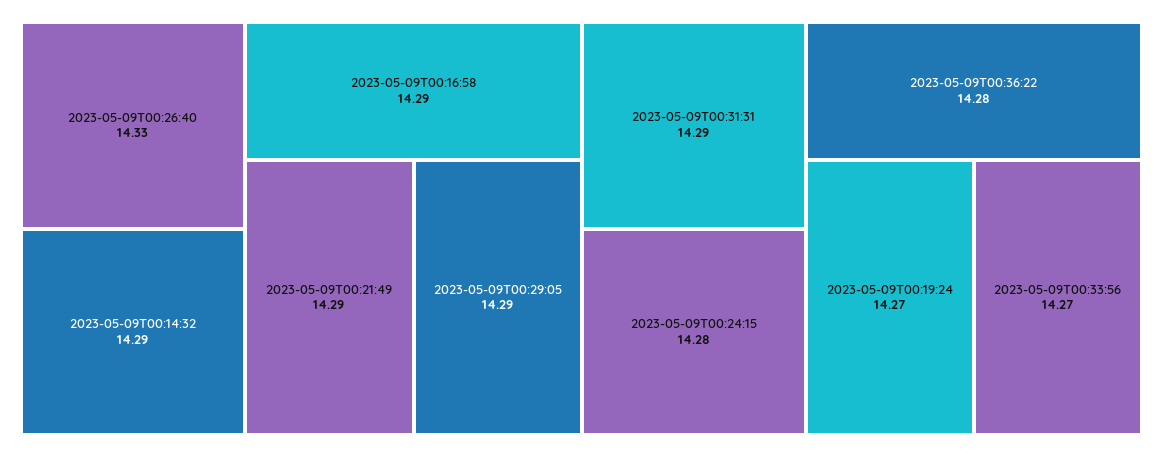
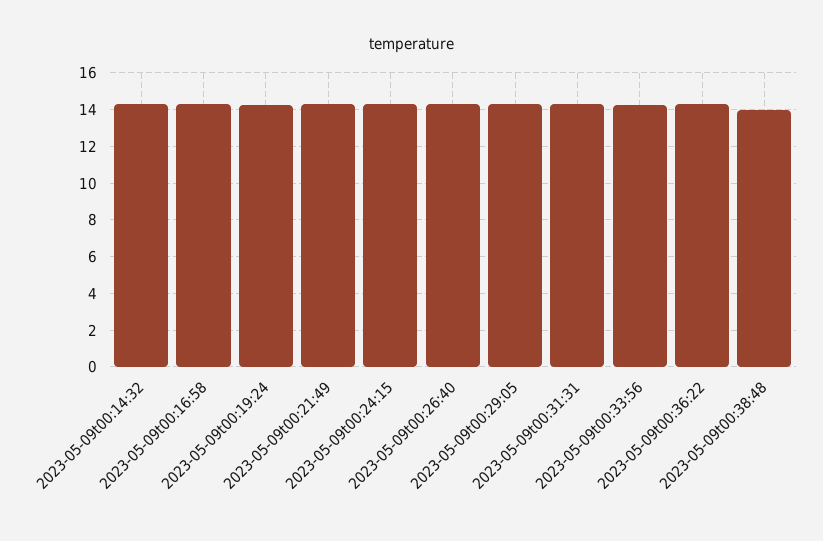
2023-05-09t00:38:48: none -> 14

